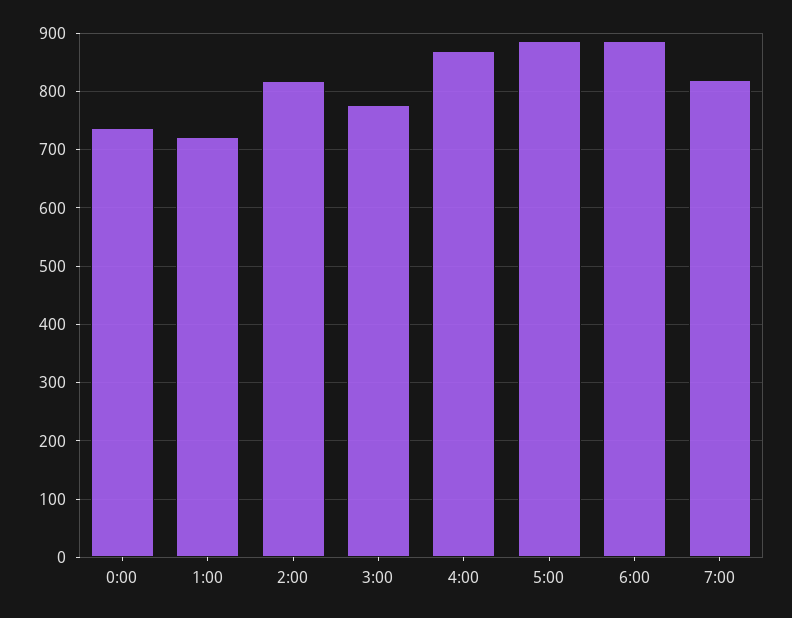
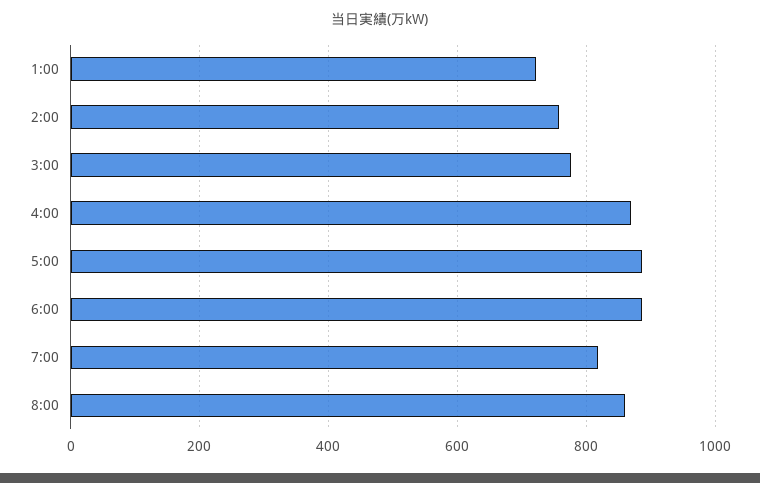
0:00: 740 -> none
2:00: 820 -> 760
8:00: none -> 860

